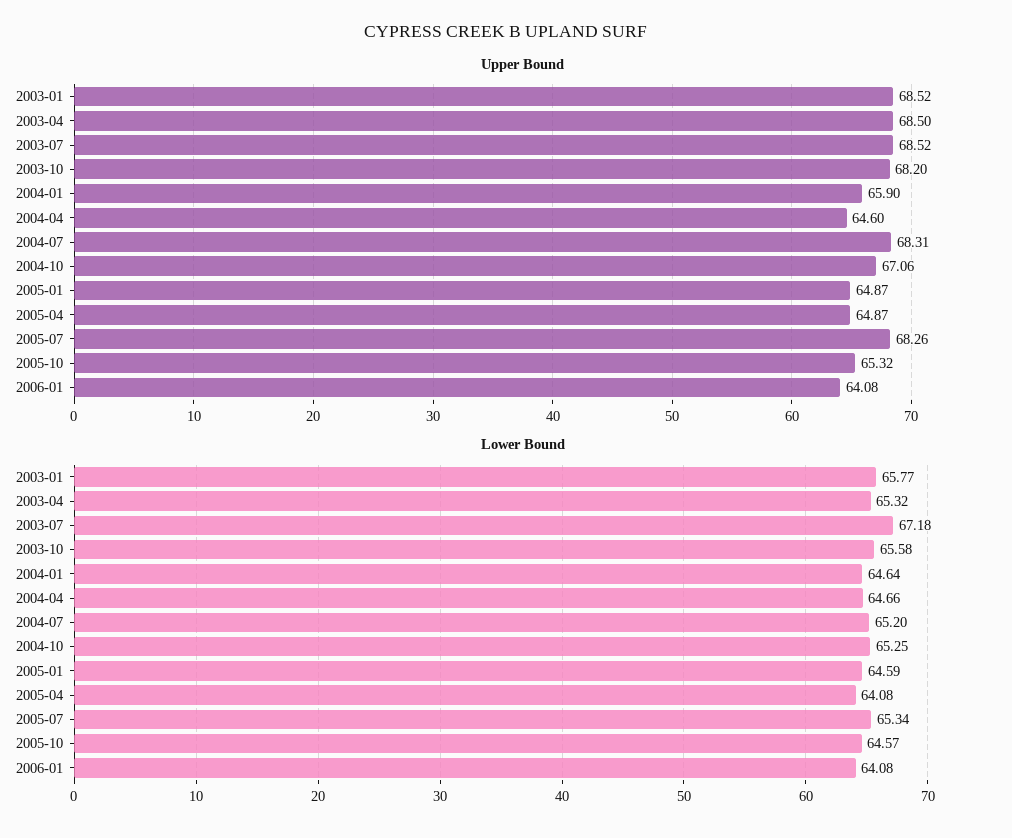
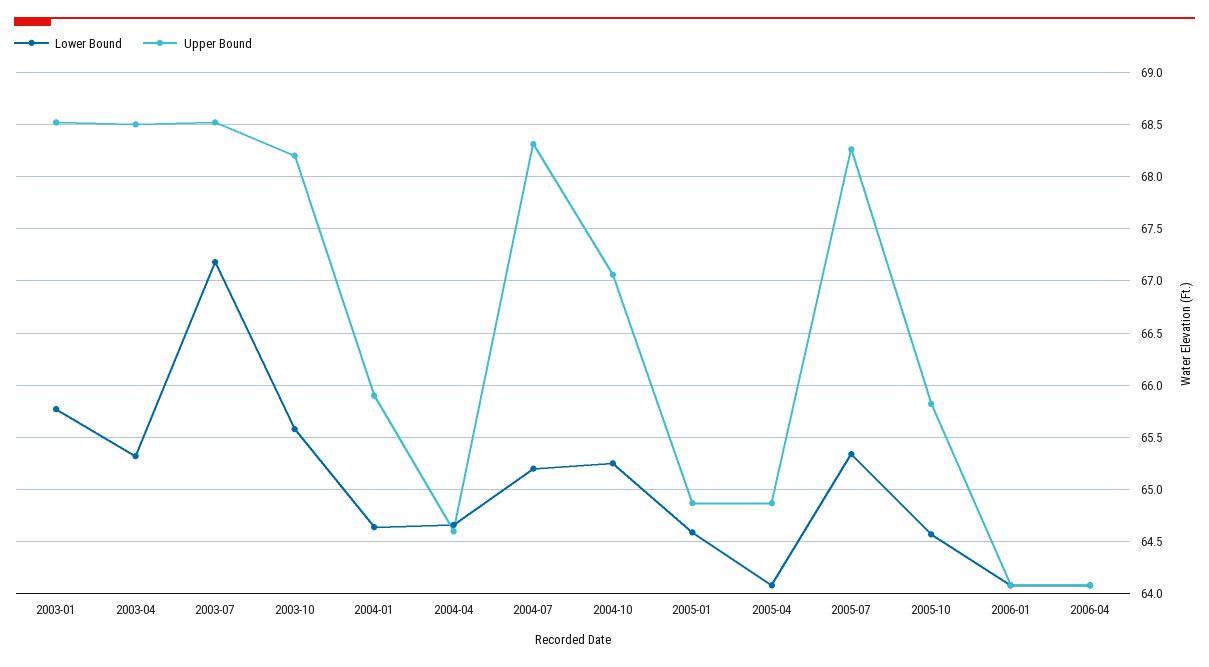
Upper Bound, 2005-10: 65.32 -> 65.8
Lower Bound, 2006-04: none -> 64.1
Upper Bound, 2006-04: none -> 64.1

